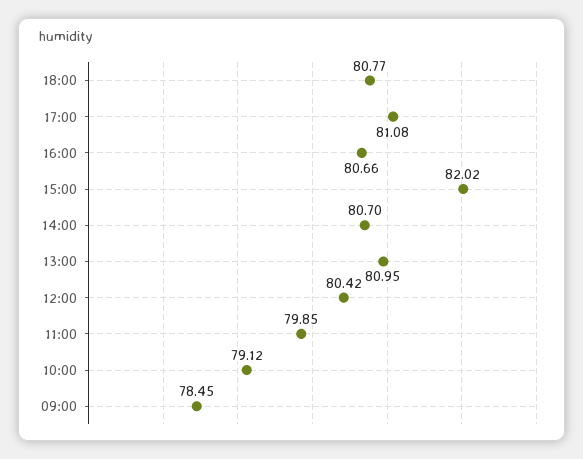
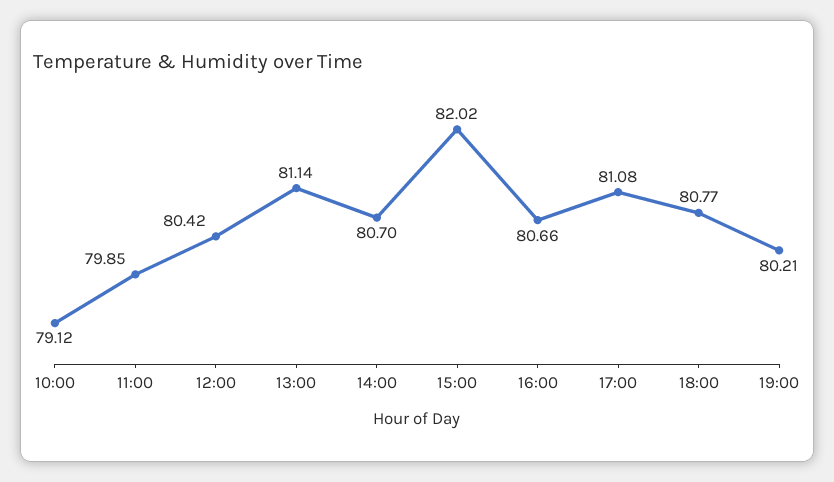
13:00: 80.95 -> 81.14
09:00: 78.45 -> none
19:00: none -> 80.21

